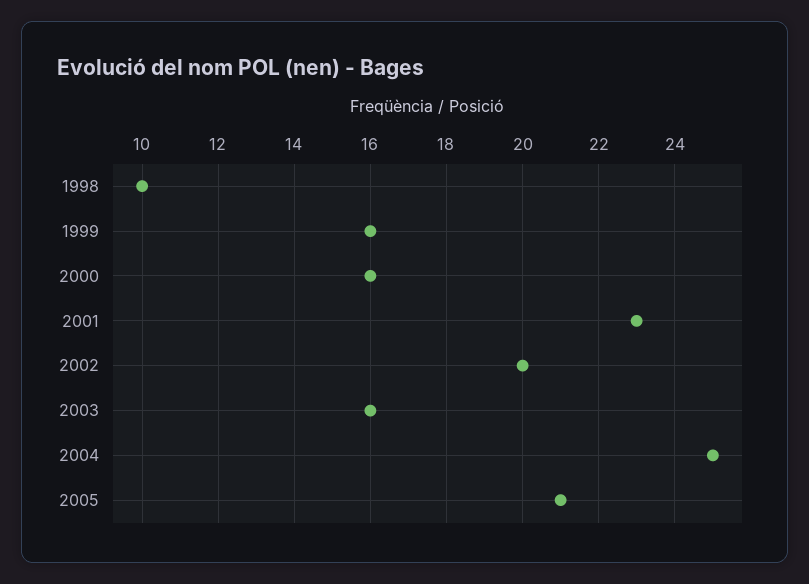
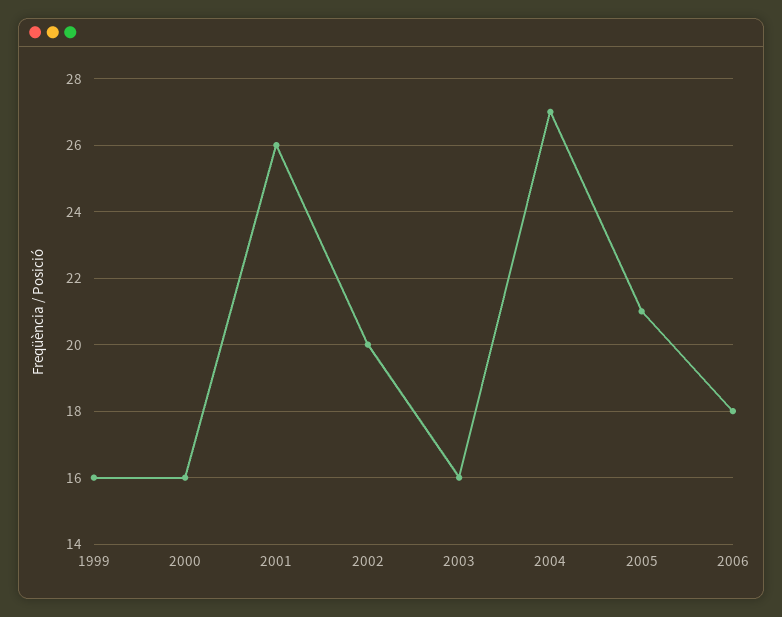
1998: 10 -> none
2001: 23 -> 26
2004: 25 -> 27
2006: none -> 18

